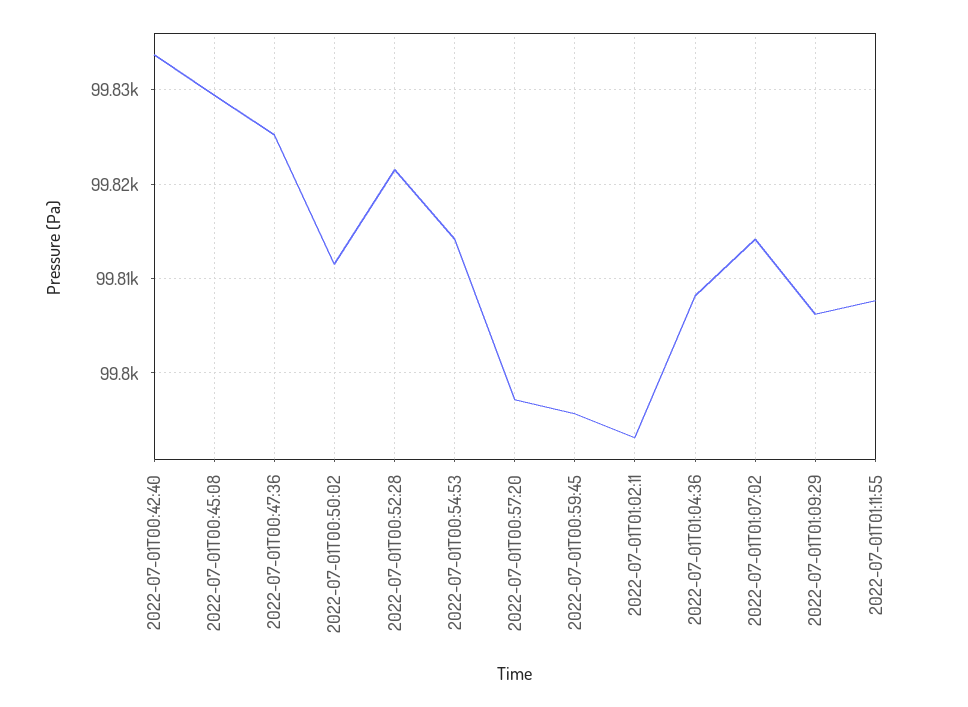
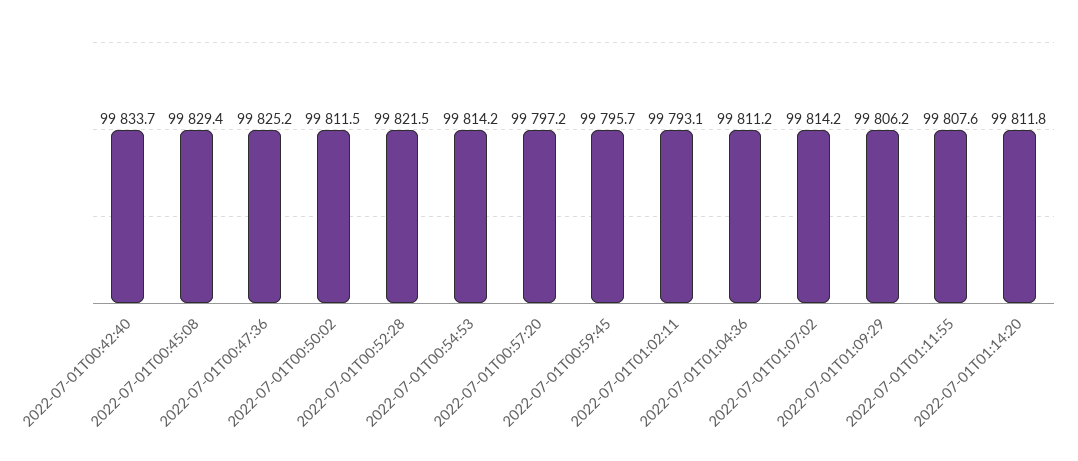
2022-07-01T01:04:36: 99808 -> 99811.2
2022-07-01T01:14:20: none -> 99811.8

